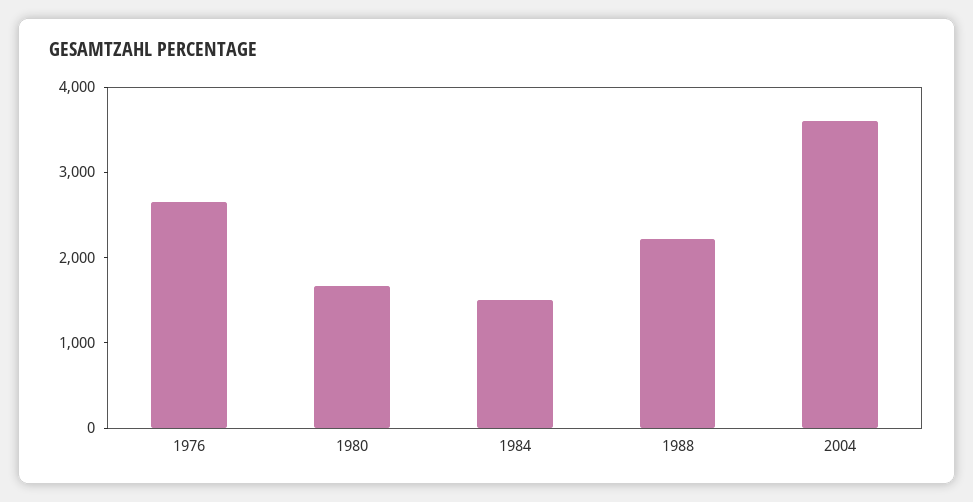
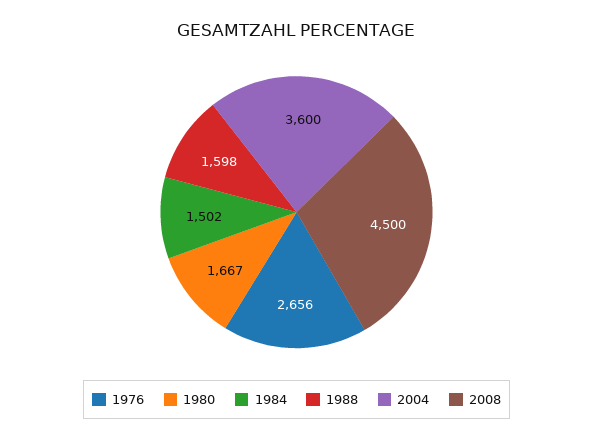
1988: 2200 -> 1598
2008: none -> 4500

